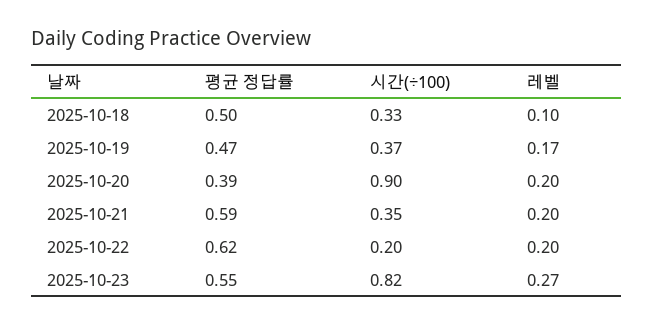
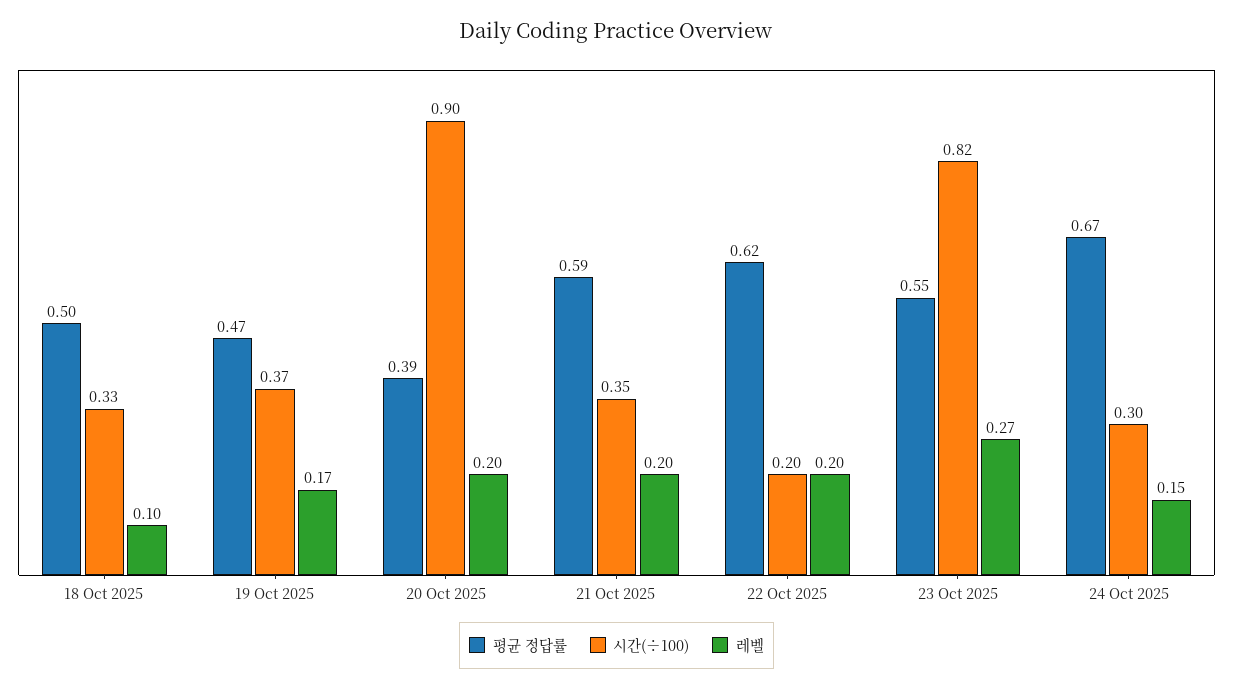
평균 정답률, 24 Oct 2025: none -> 0.67
시간(÷100), 24 Oct 2025: none -> 0.3
레벨, 24 Oct 2025: none -> 0.15

